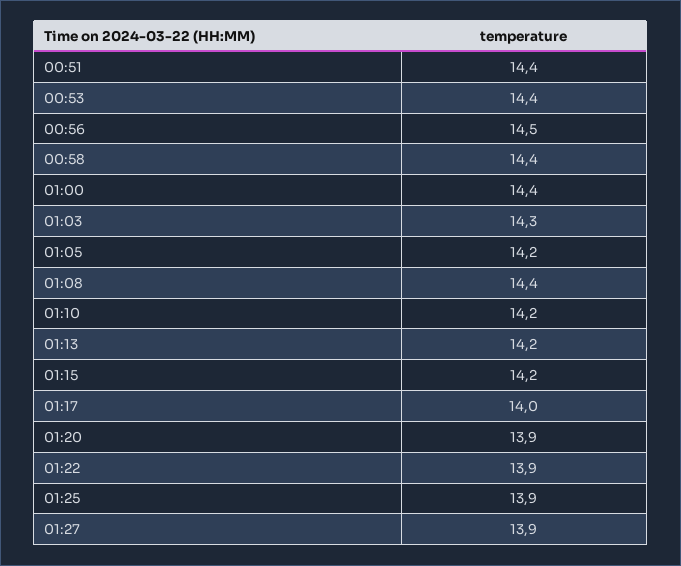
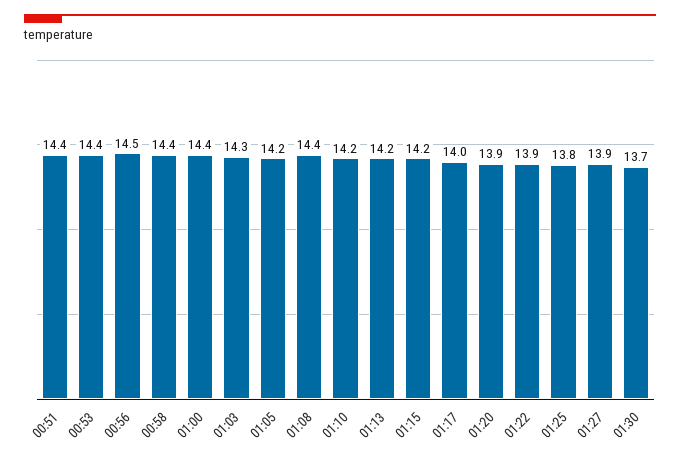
01:25: 13.9 -> 13.8
01:30: none -> 13.7

